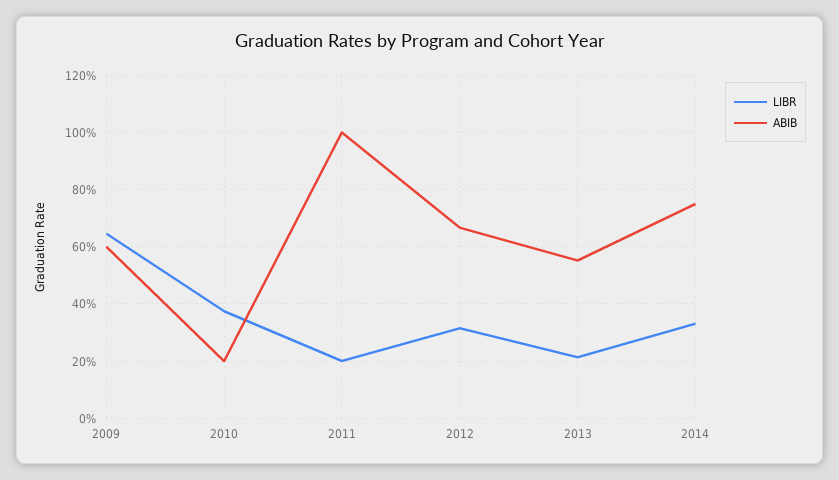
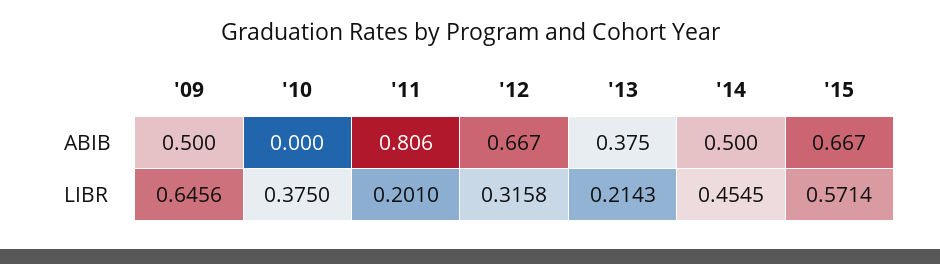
ABIB, 2009: 0.6 -> 0.5
ABIB, 2010: 0.2 -> 0
ABIB, 2011: 1 -> 0.806
ABIB, 2013: 0.55 -> 0.375
LIBR, 2014: 0.325 -> 0.4545
ABIB, 2014: 0.75 -> 0.5
ABIB, '15: none -> 0.667
LIBR, '15: none -> 0.5714

